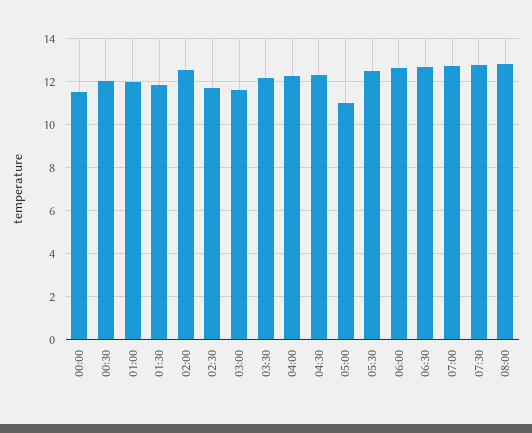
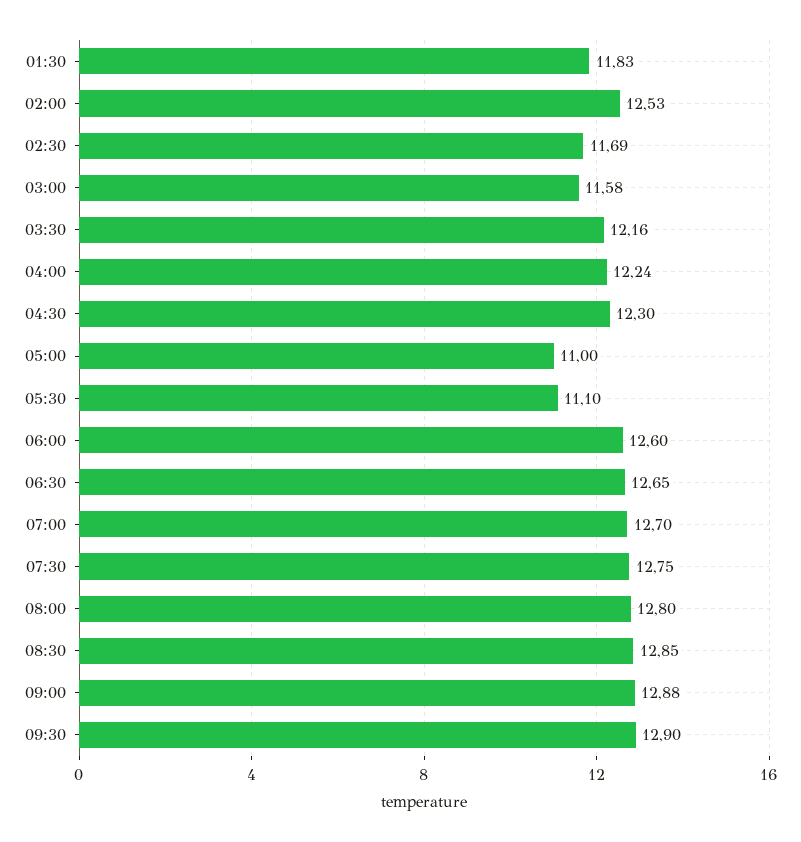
00:00: 11.5 -> none
00:30: 12 -> none
01:00: 12 -> none
05:30: 12.5 -> 11.1
08:30: none -> 12.85
09:00: none -> 12.88
09:30: none -> 12.9

